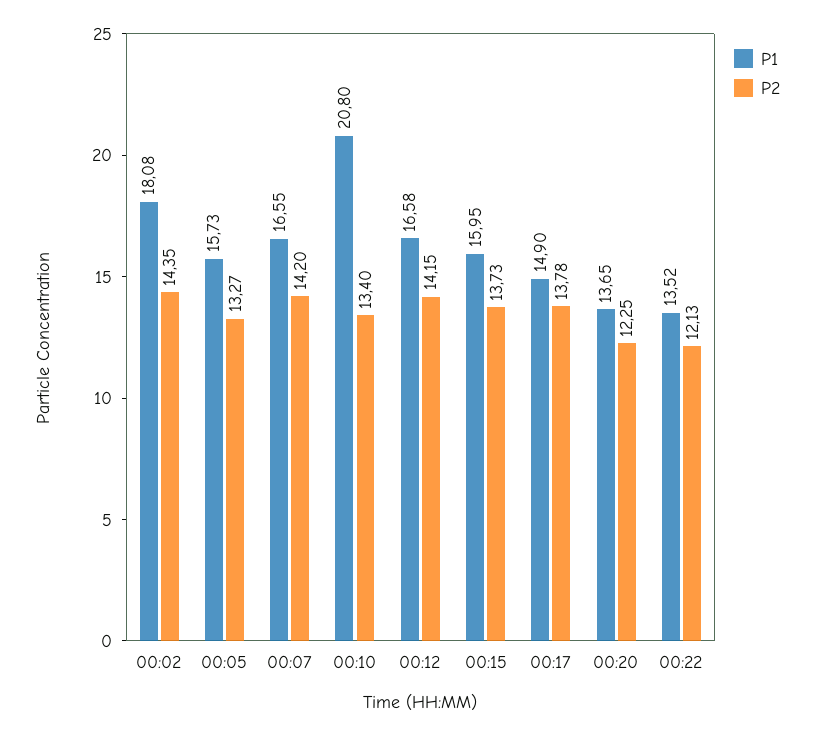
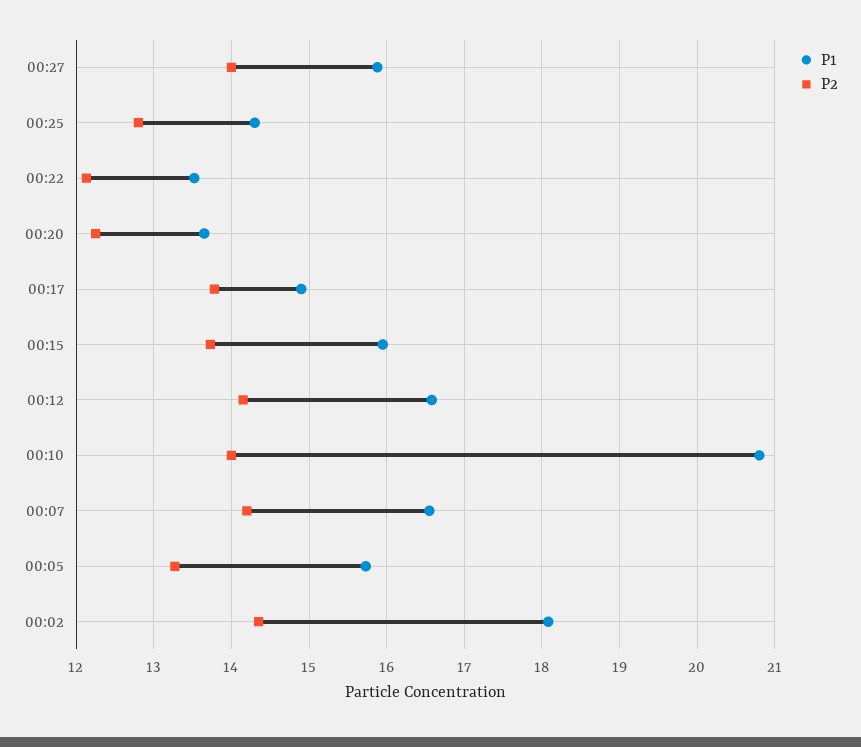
P2, 00:10: 13.4 -> 14
P1, 00:27: none -> 15.9
P2, 00:27: none -> 14
P1, 00:25: none -> 14.3
P2, 00:25: none -> 12.8

